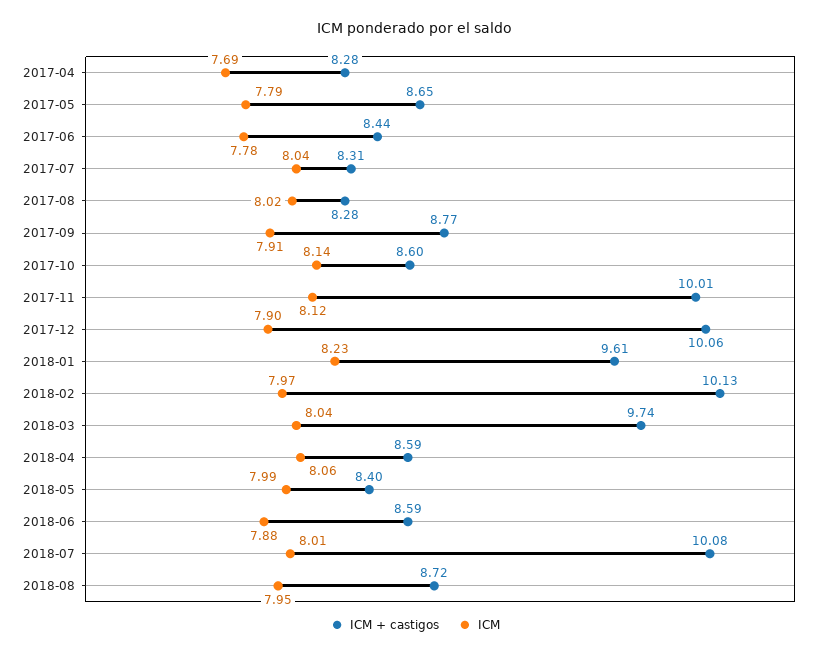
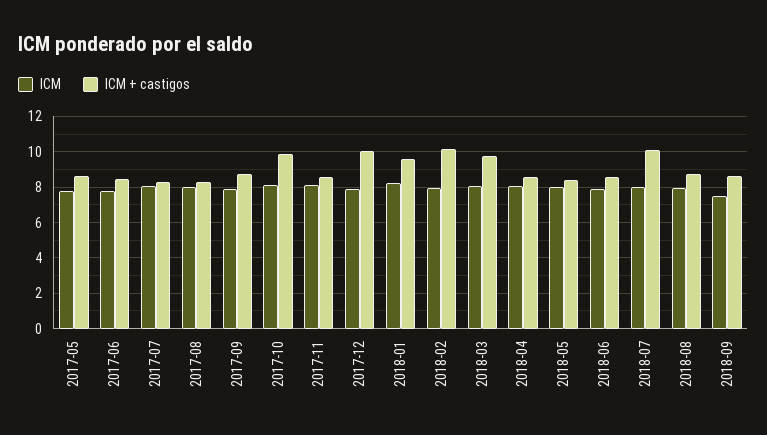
ICM + castigos, 2017-04: 8.28 -> none
ICM, 2017-04: 7.69 -> none
ICM + castigos, 2017-10: 8.6 -> 10
ICM + castigos, 2017-11: 10.01 -> 8.5
ICM, 2018-09: none -> 7.5
ICM + castigos, 2018-09: none -> 8.5

